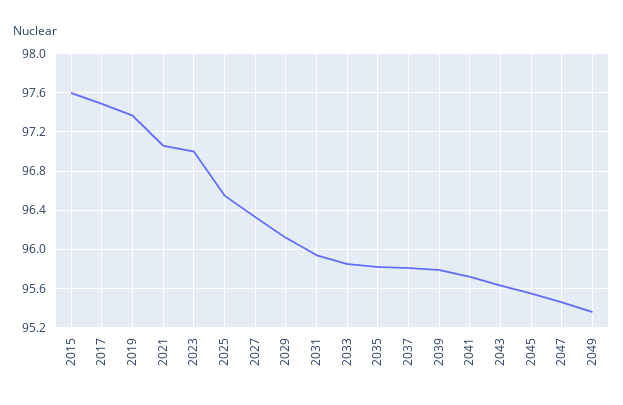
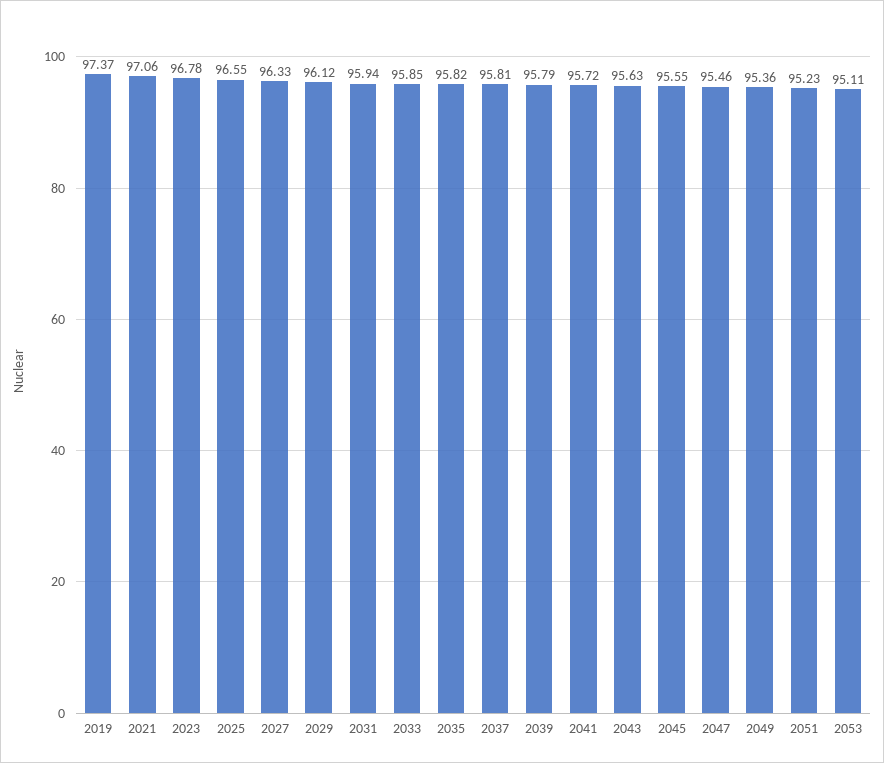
2015: 97.6 -> none
2017: 97.5 -> none
2023: 97 -> 96.78
2051: none -> 95.23
2053: none -> 95.11

